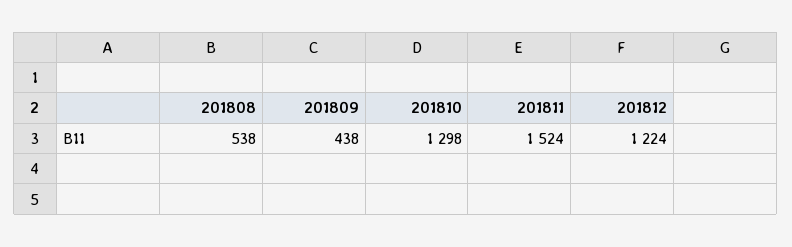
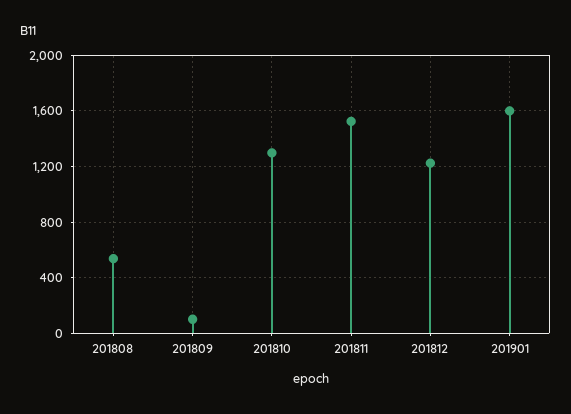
201809: 438 -> 100
201901: none -> 1600

